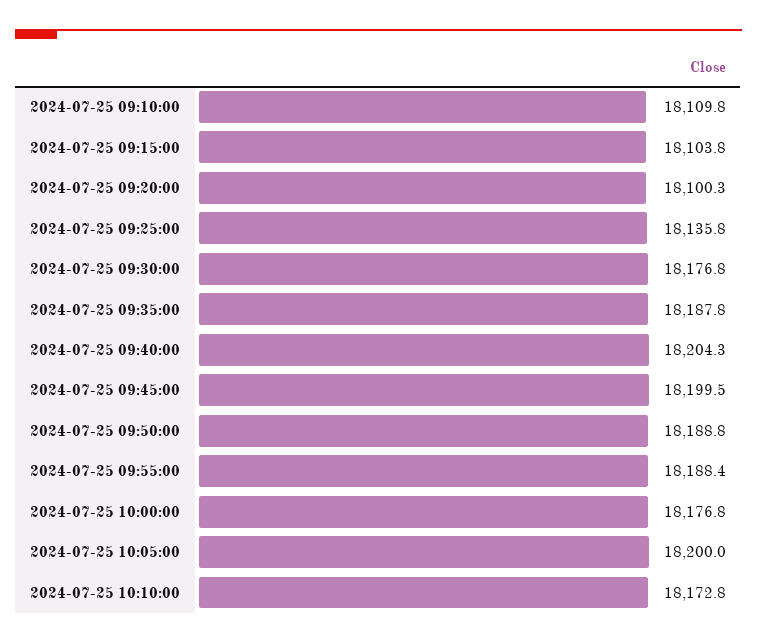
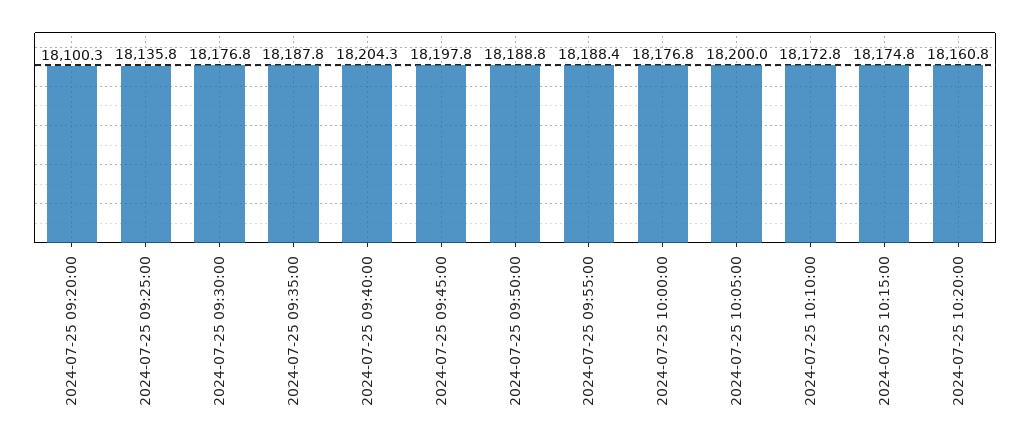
2024-07-25 09:10:00: 18109.8 -> none
2024-07-25 09:15:00: 18103.8 -> none
2024-07-25 09:45:00: 18199.5 -> 18197.8
2024-07-25 10:15:00: none -> 18174.8
2024-07-25 10:20:00: none -> 18160.8

